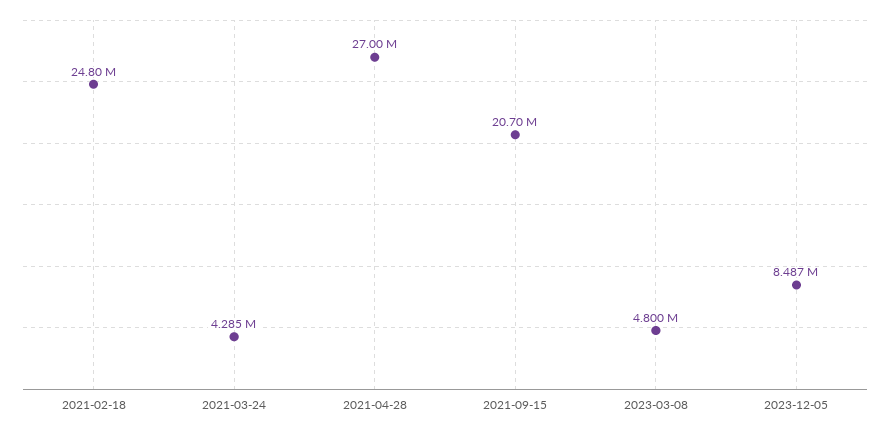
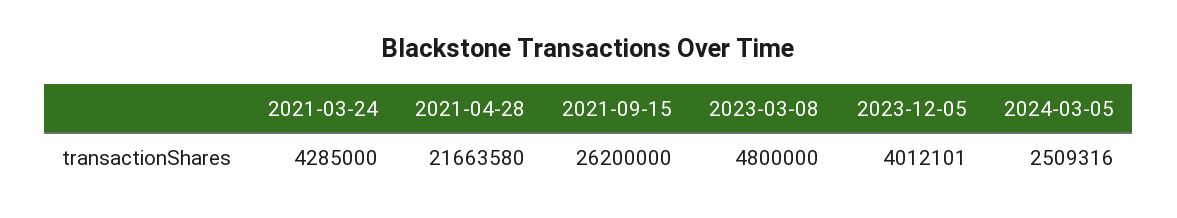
2021-02-18: 24800000 -> none
2021-04-28: 27000000 -> 21663580
2021-09-15: 20700000 -> 26200000
2023-12-05: 8487000 -> 4012101
2024-03-05: none -> 2509316

